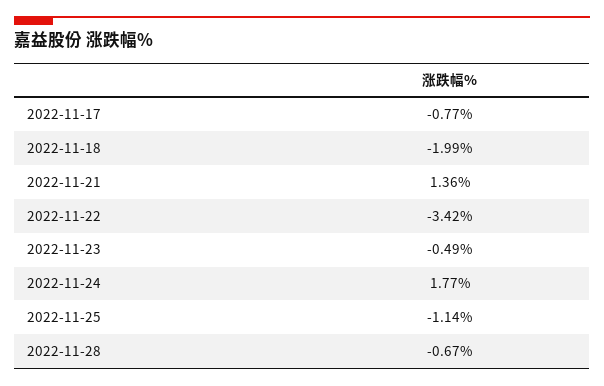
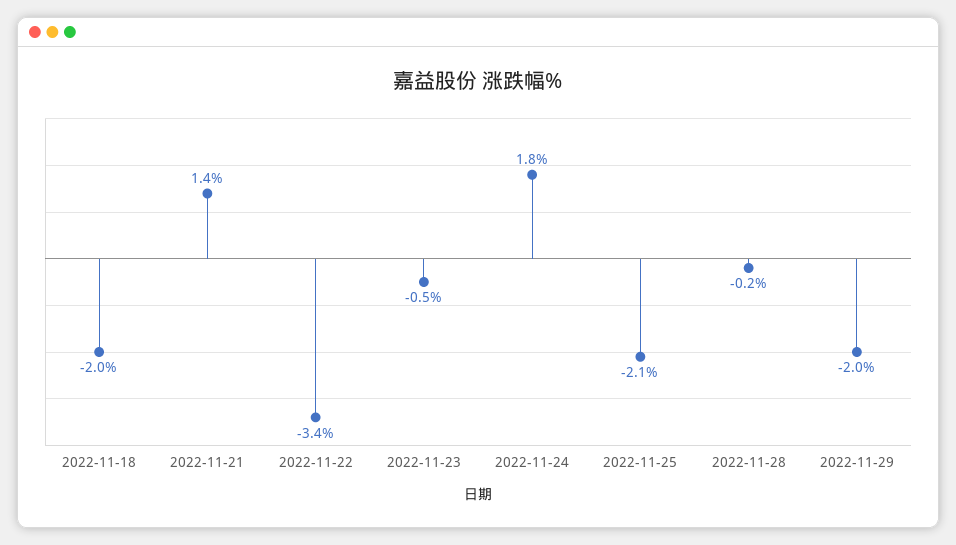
2022-11-17: -0.77 -> none
2022-11-25: -1.14 -> -2.1
2022-11-28: -0.67 -> -0.2
2022-11-29: none -> -2

